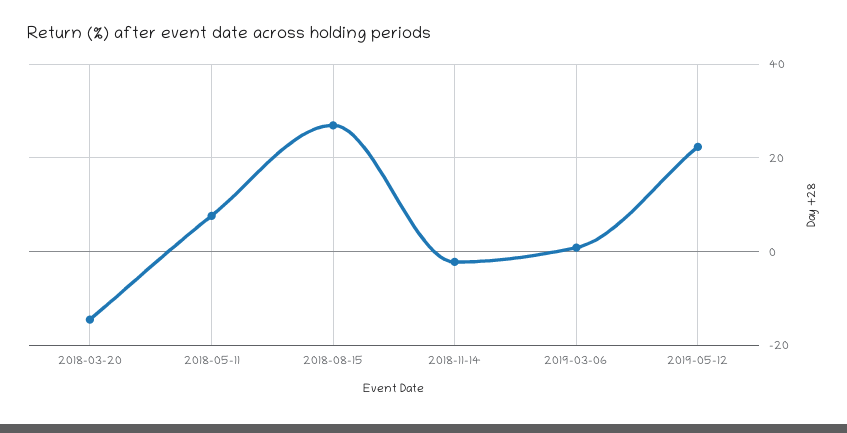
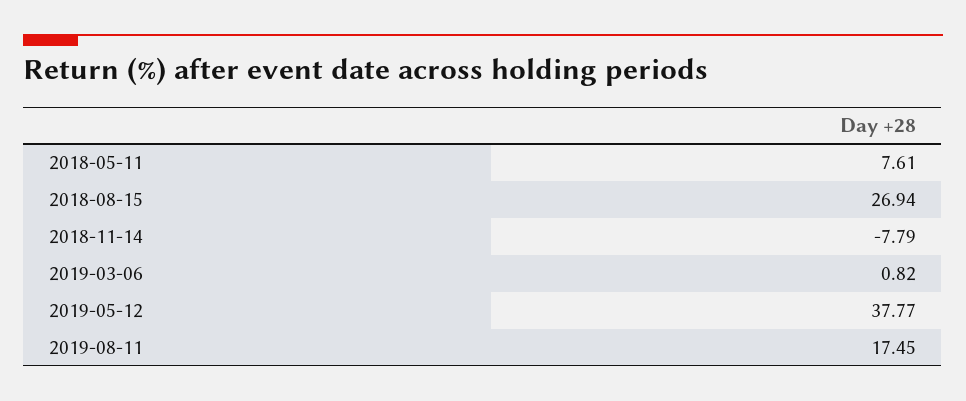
2018-03-20: -14 -> none
2018-11-14: -2 -> -7.79
2019-05-12: 22 -> 37.77
2019-08-11: none -> 17.45

